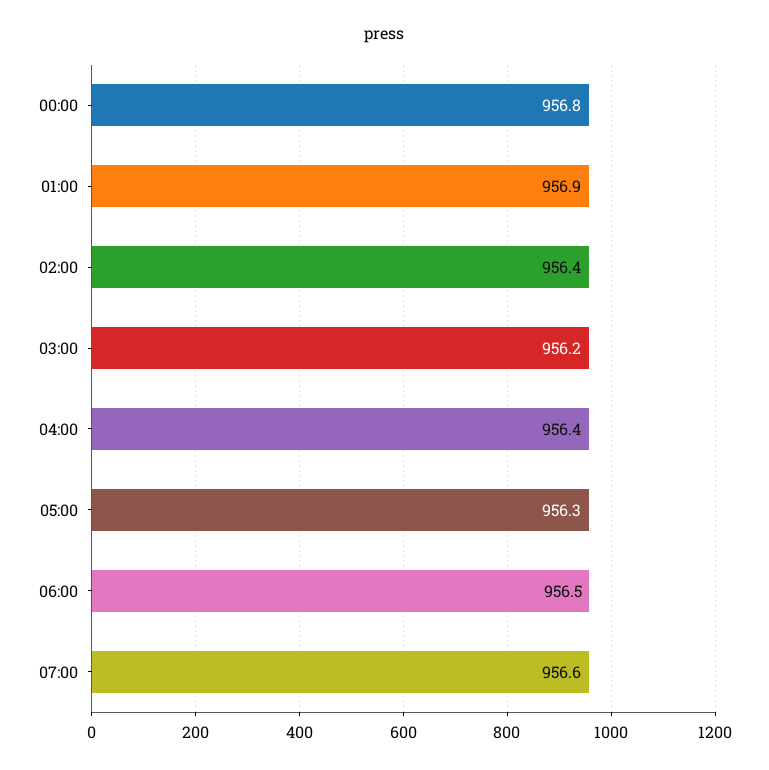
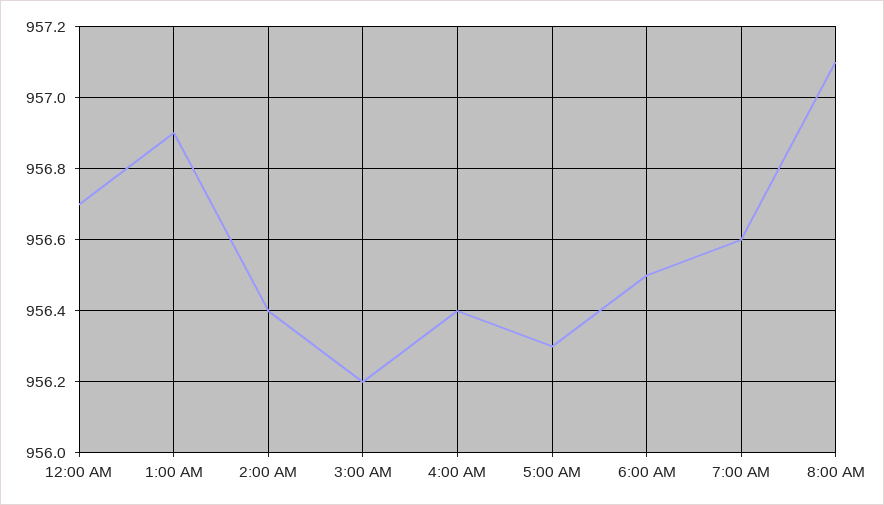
00:00: 956.8 -> 956.7
8:00 AM: none -> 957.1

